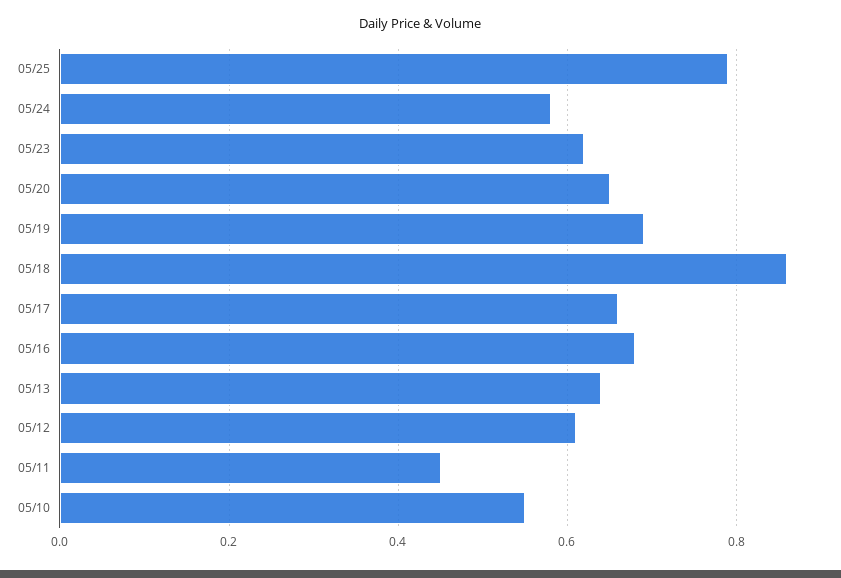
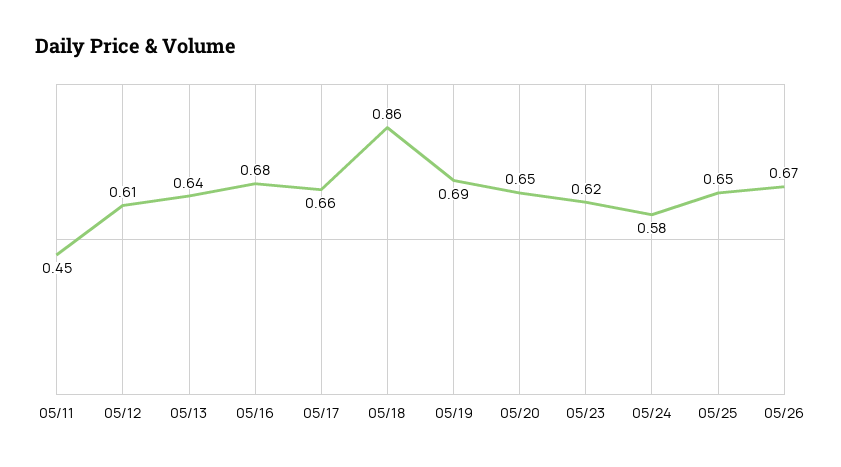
05/25: 0.8 -> 0.65
05/10: 0.55 -> none
05/26: none -> 0.67

